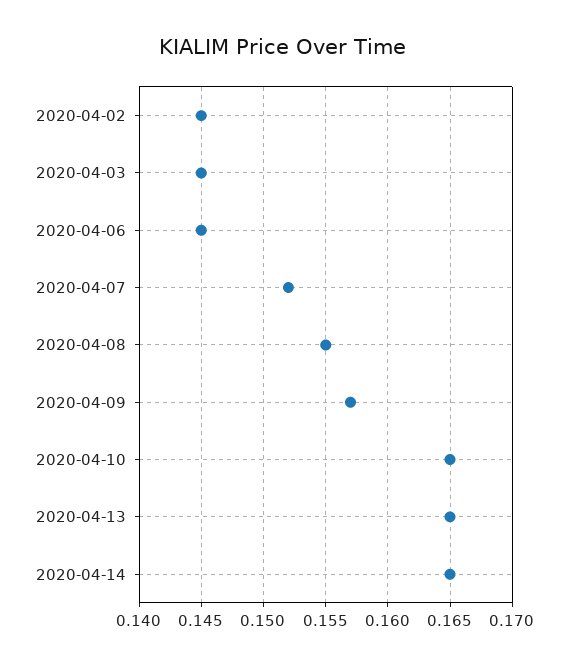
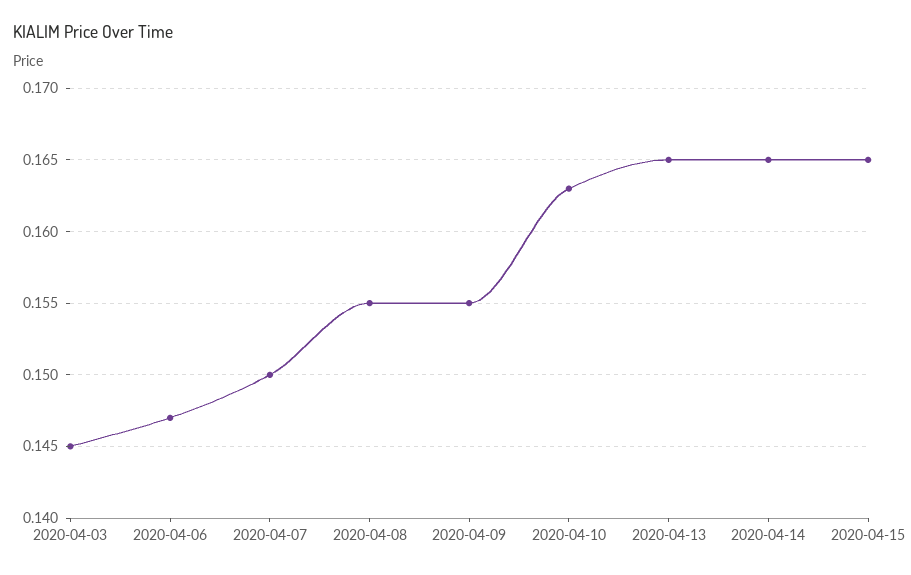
2020-04-02: 0.145 -> none
2020-04-06: 0.145 -> 0.147
2020-04-07: 0.152 -> 0.15
2020-04-09: 0.157 -> 0.155
2020-04-10: 0.165 -> 0.163
2020-04-15: none -> 0.165

